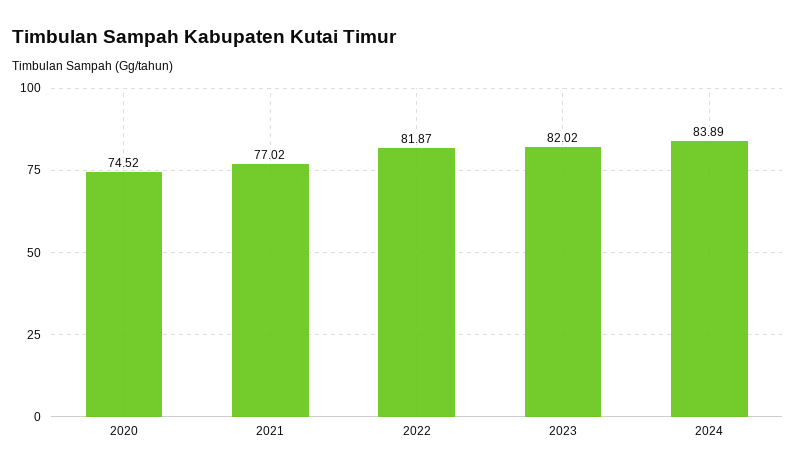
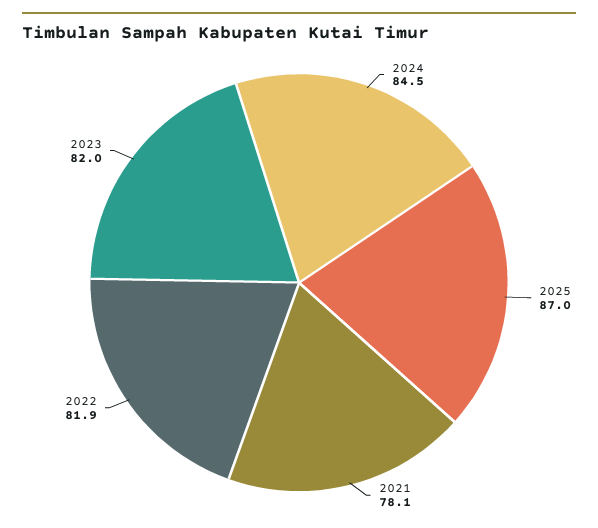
2020: 74.52 -> none
2021: 77.02 -> 78.1
2024: 83.89 -> 84.5
2025: none -> 87

